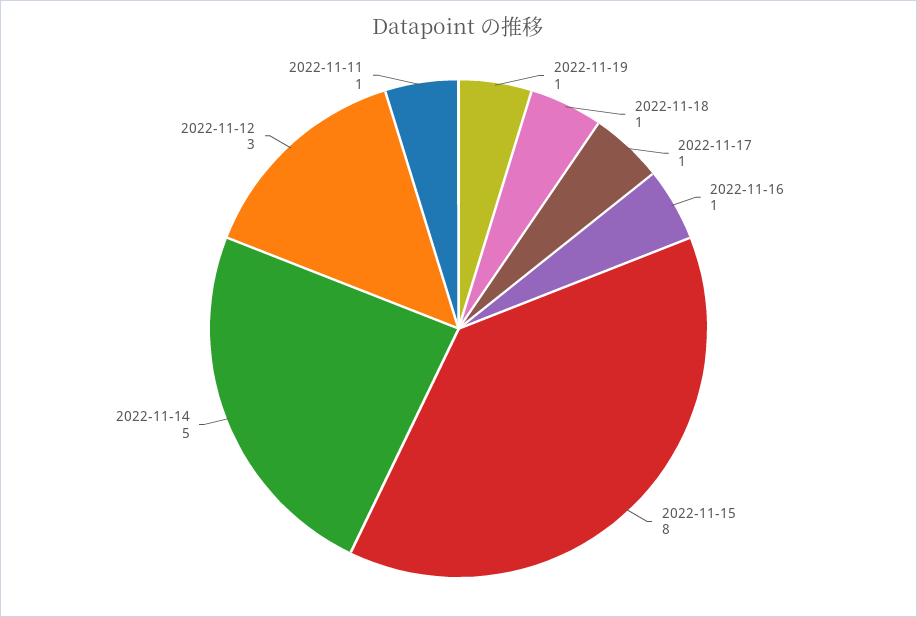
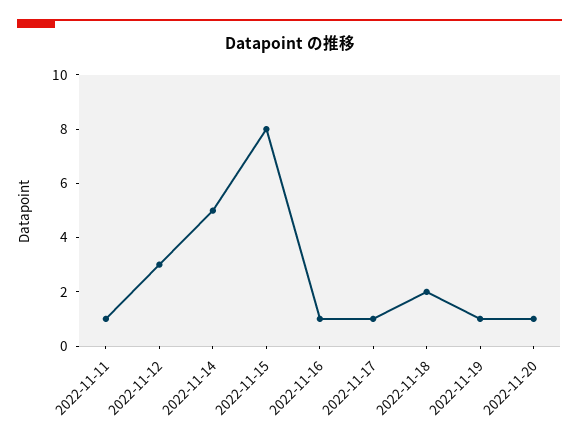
2022-11-18: 1 -> 2
2022-11-20: none -> 1

